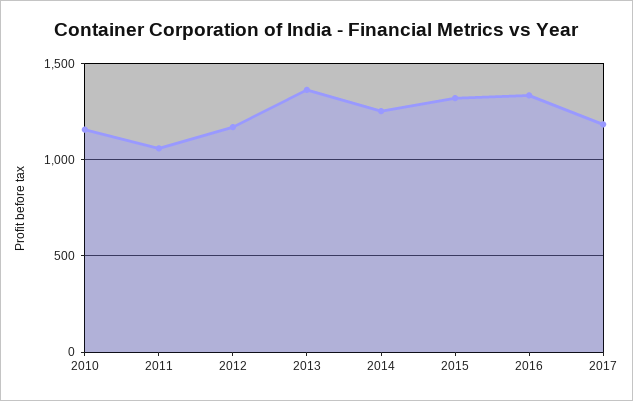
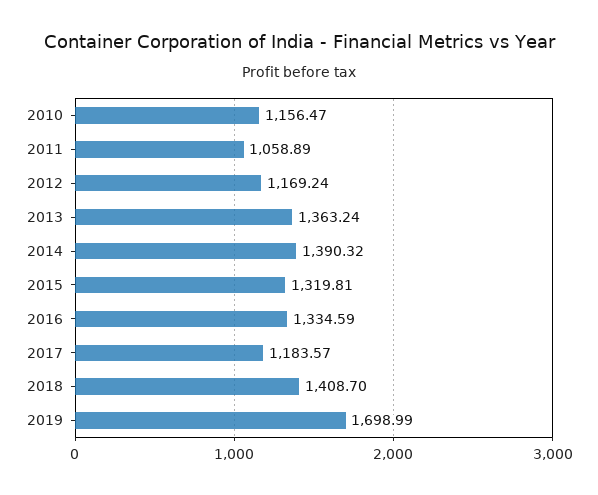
2014: 1250 -> 1390.32
2018: none -> 1408.7
2019: none -> 1698.99

